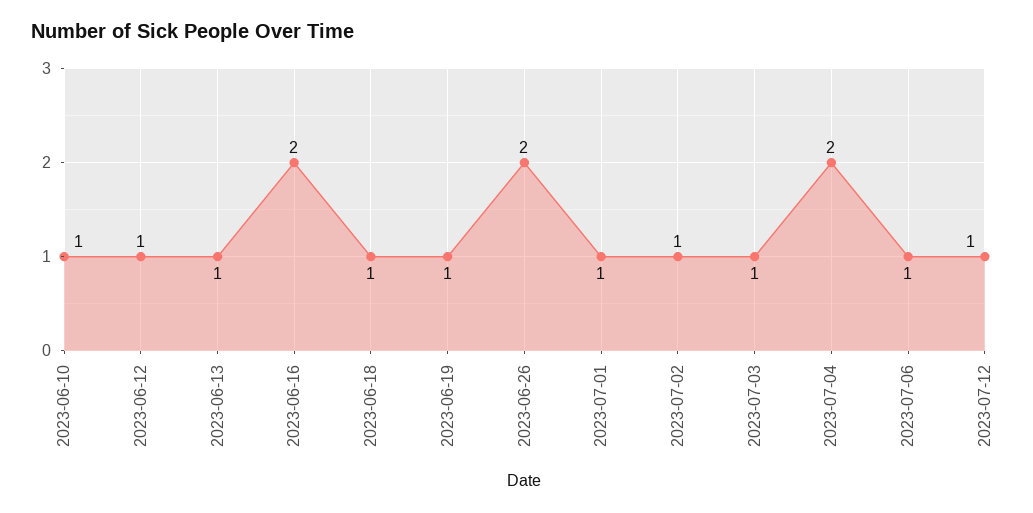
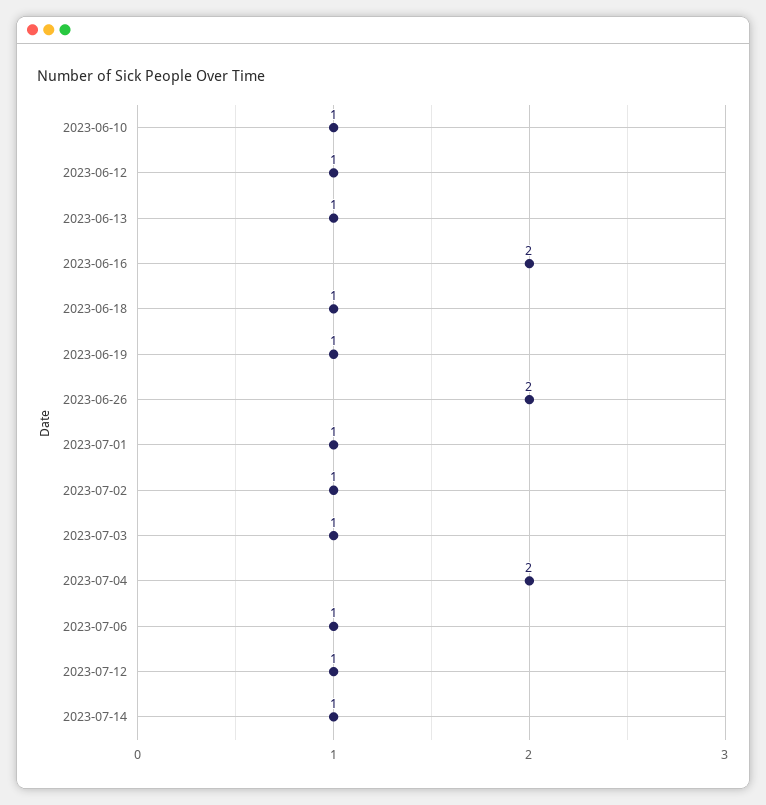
2023-07-14: none -> 1

